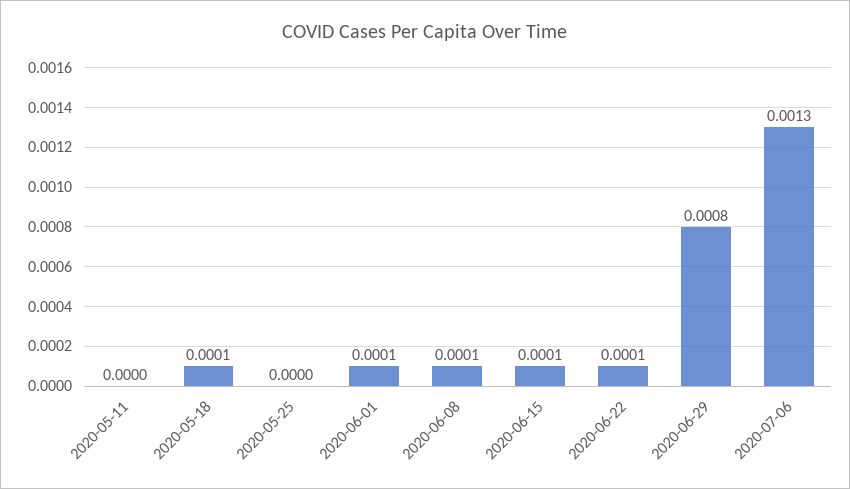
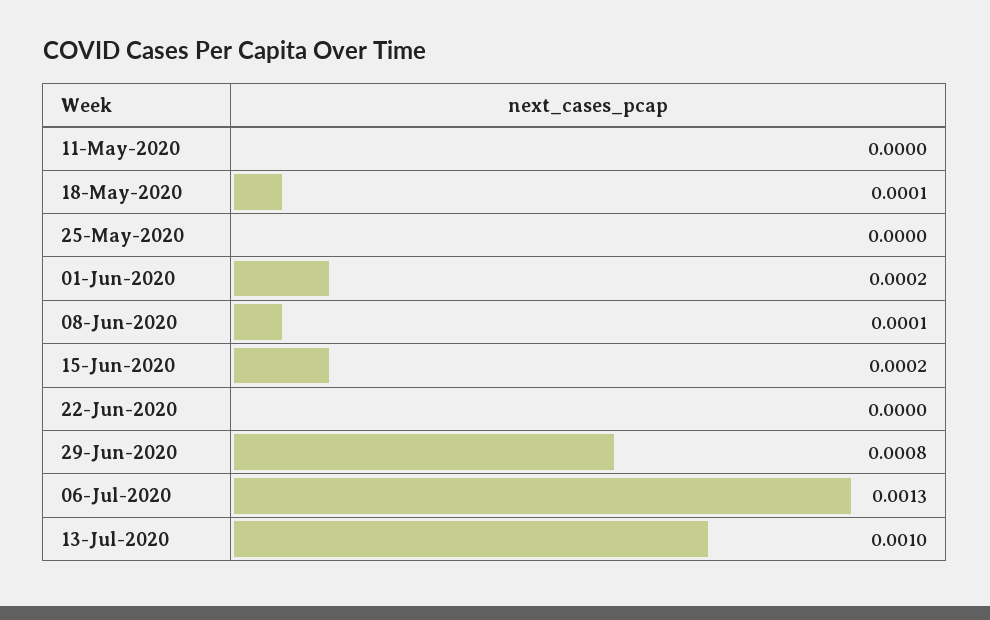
2020-06-01: 0.0001 -> 0.0002
2020-06-15: 0.0001 -> 0.0002
2020-06-22: 0.0001 -> 0
13-Jul-2020: none -> 0.001

